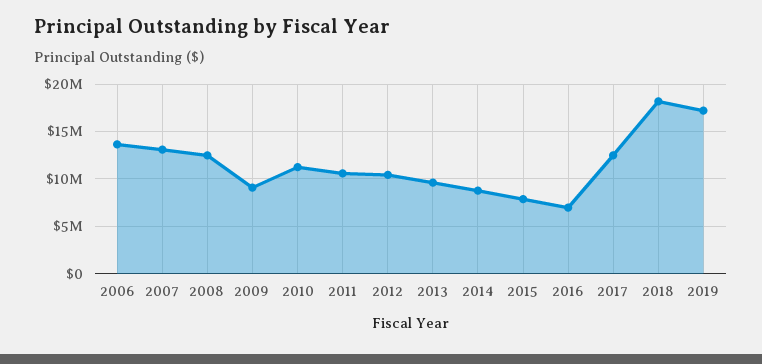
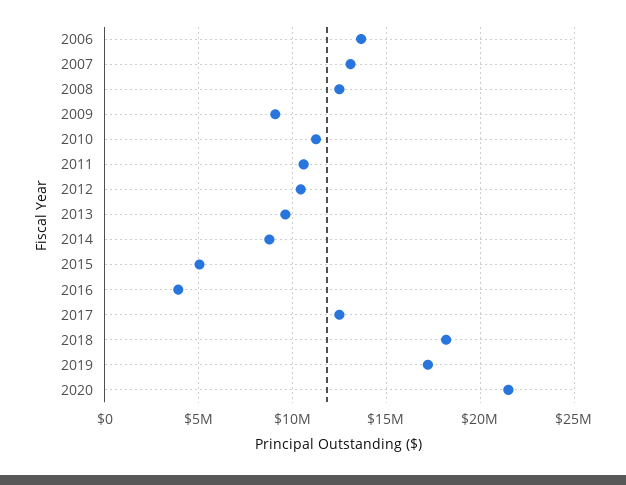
2015: 8000000 -> 5000000
2016: 7000000 -> 4000000
2020: none -> 21500000

